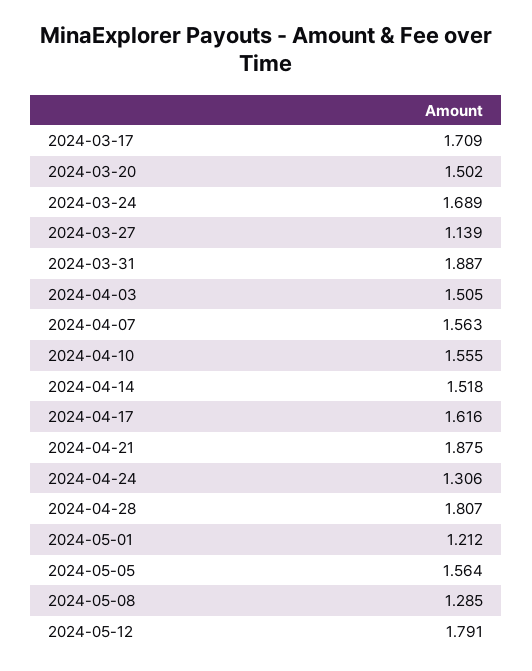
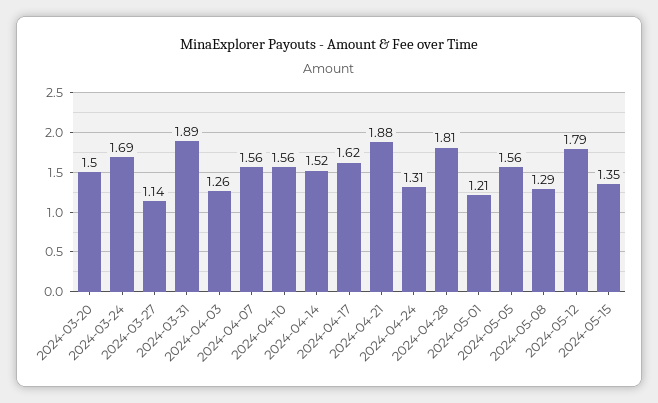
2024-03-17: 1.709 -> none
2024-04-03: 1.505 -> 1.26
2024-05-15: none -> 1.35

